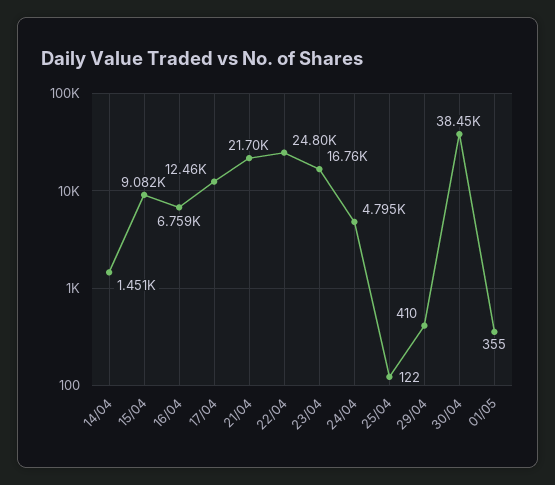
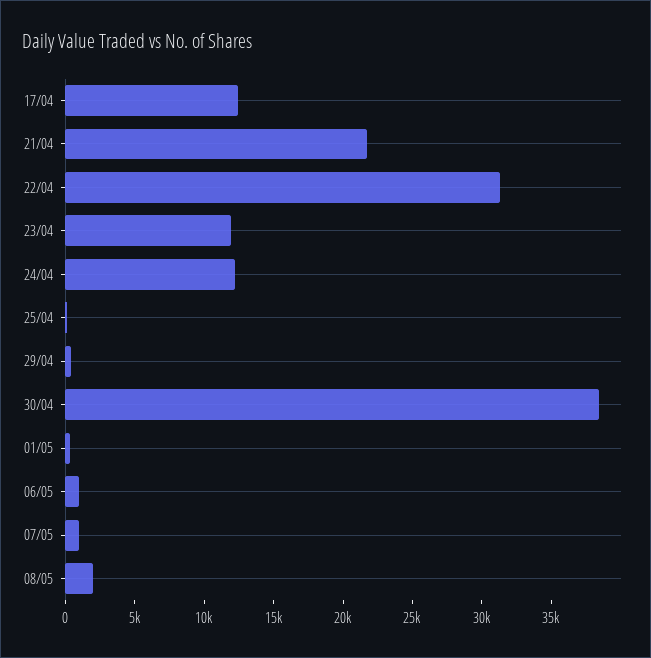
14/04: 1451 -> none
15/04: 9082 -> none
16/04: 6759 -> none
22/04: 24800 -> 31000
23/04: 16760 -> 12000
24/04: 4795 -> 12000
06/05: none -> 1000
07/05: none -> 1000
08/05: none -> 2000

